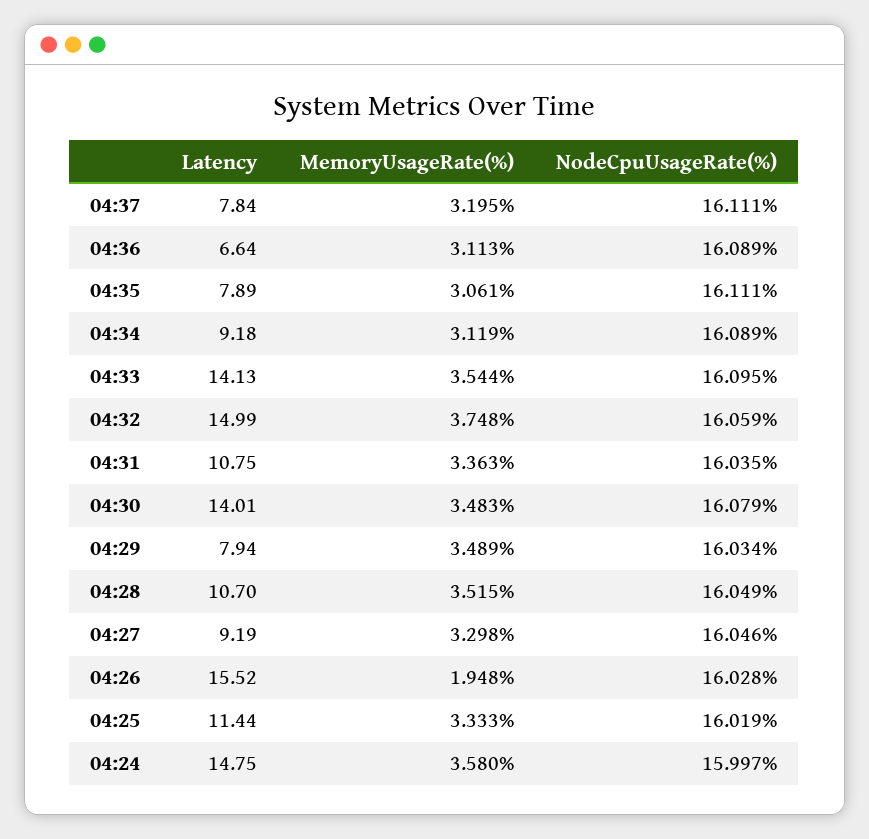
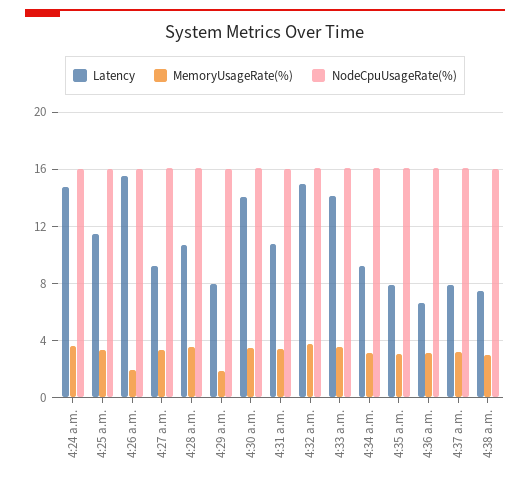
MemoryUsageRate(%), 04:29: 3.489 -> 2
Latency, 4:38 a.m.: none -> 7.5
MemoryUsageRate(%), 4:38 a.m.: none -> 3
NodeCpuUsageRate(%), 4:38 a.m.: none -> 16

